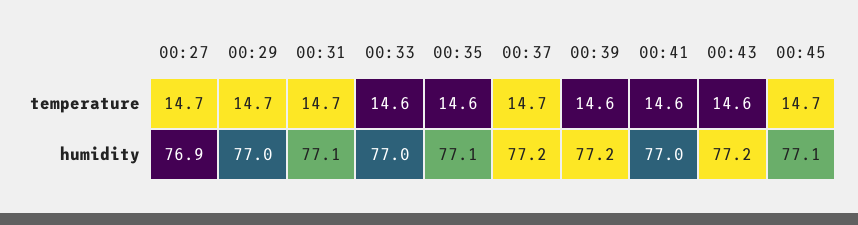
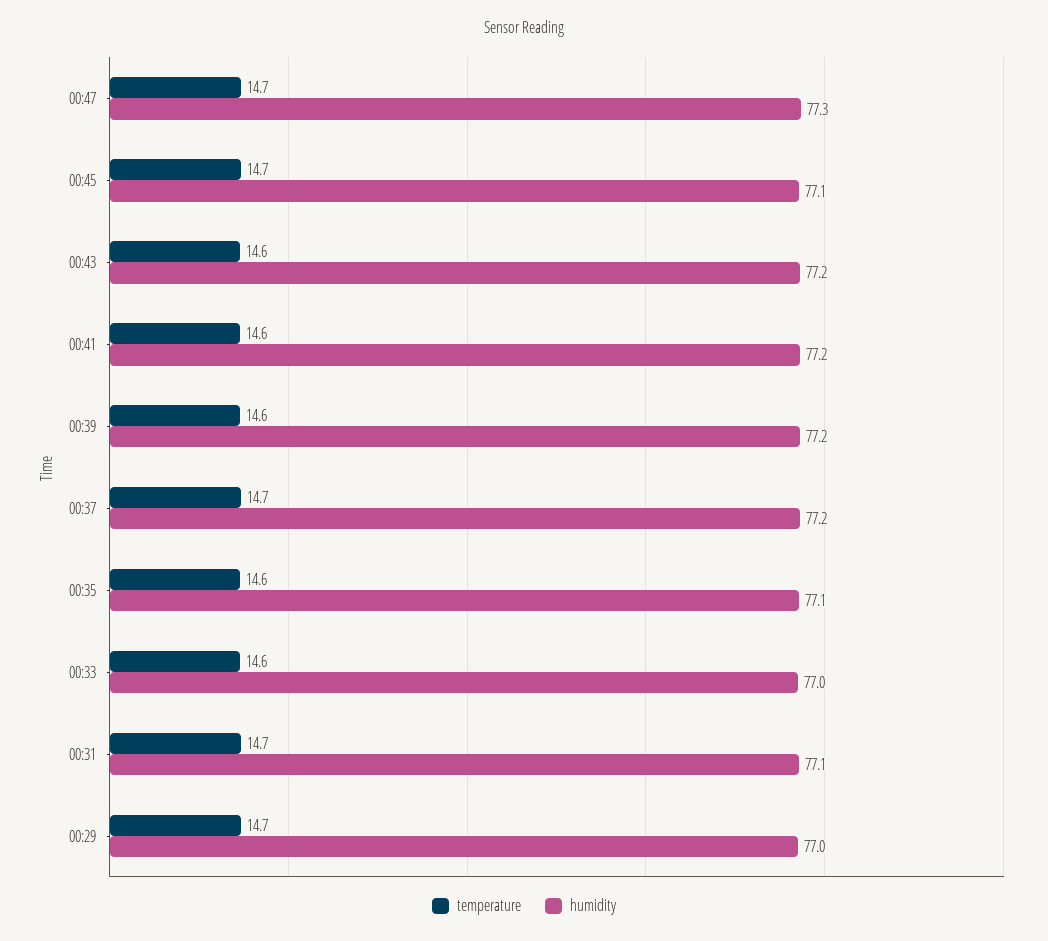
temperature, 00:27: 14.7 -> none
humidity, 00:27: 76.9 -> none
humidity, 00:41: 77 -> 77.2
temperature, 00:47: none -> 14.7
humidity, 00:47: none -> 77.3

